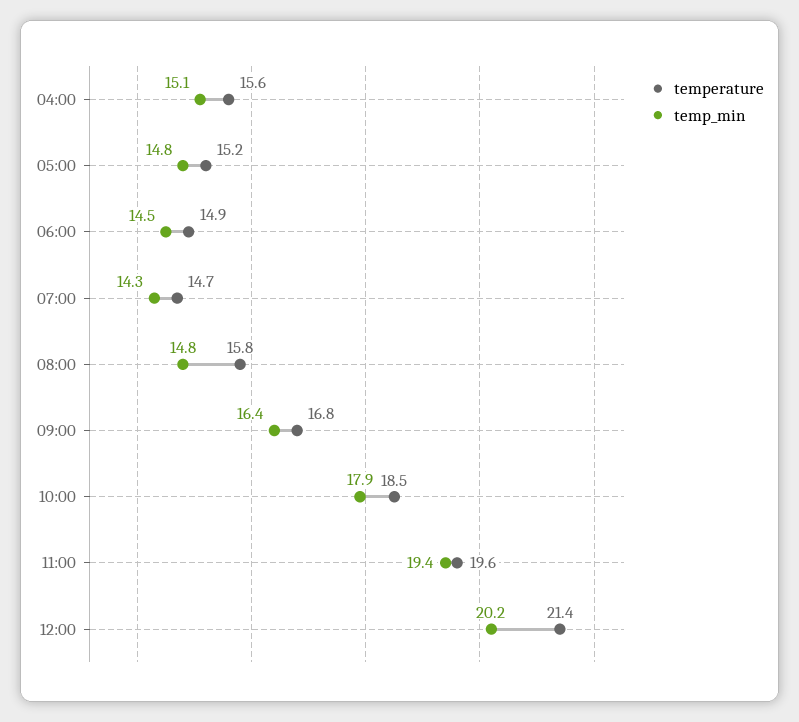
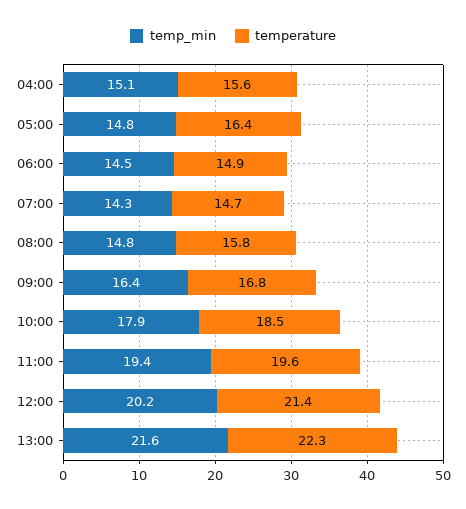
temperature, 05:00: 15.2 -> 16.4
temp_min, 13:00: none -> 21.6
temperature, 13:00: none -> 22.3

